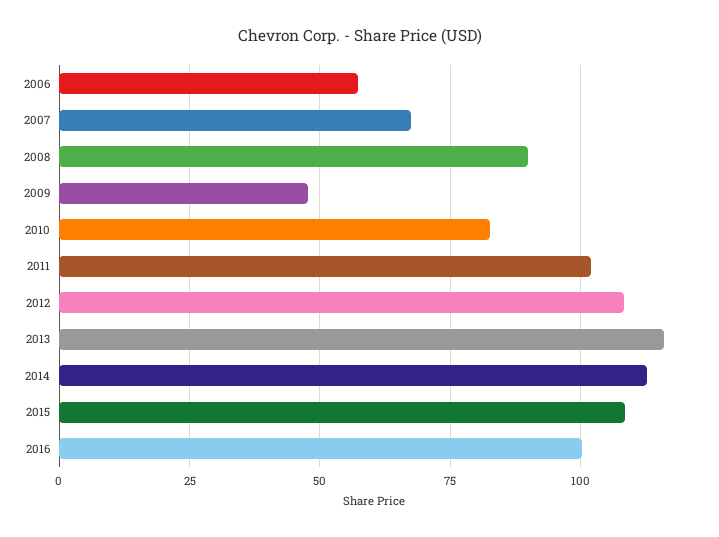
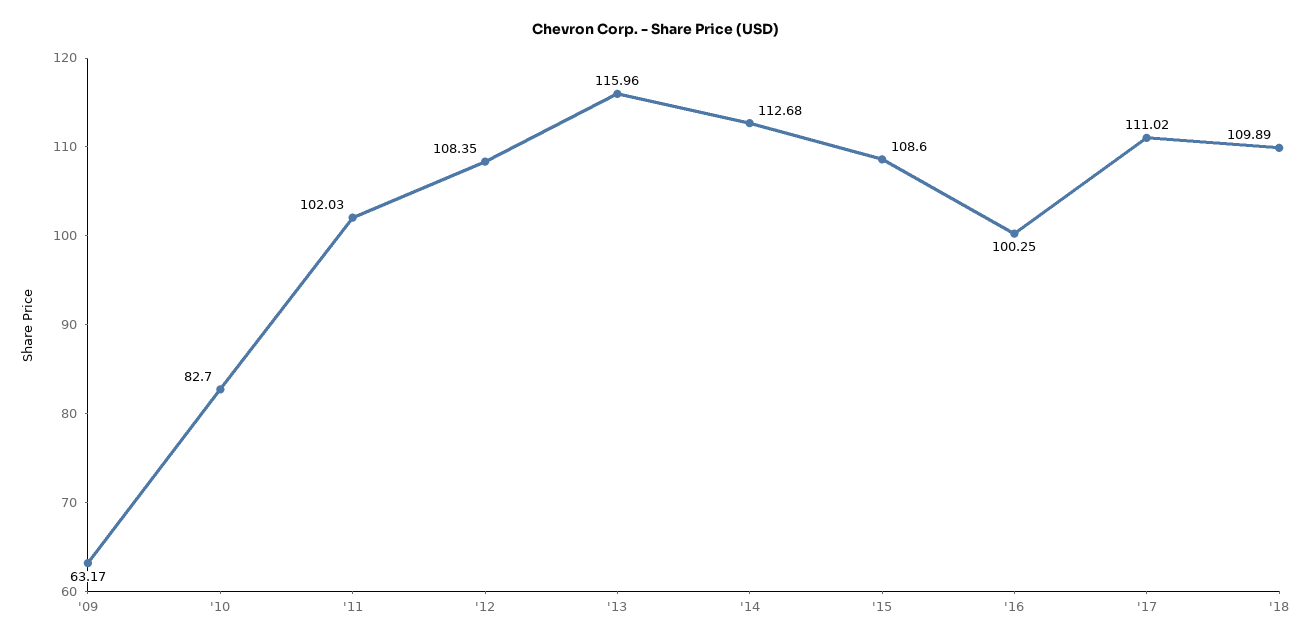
2006: 57.5 -> none
2007: 67.5 -> none
2008: 90 -> none
2009: 47.5 -> 63.17
'17: none -> 111.02
'18: none -> 109.89

